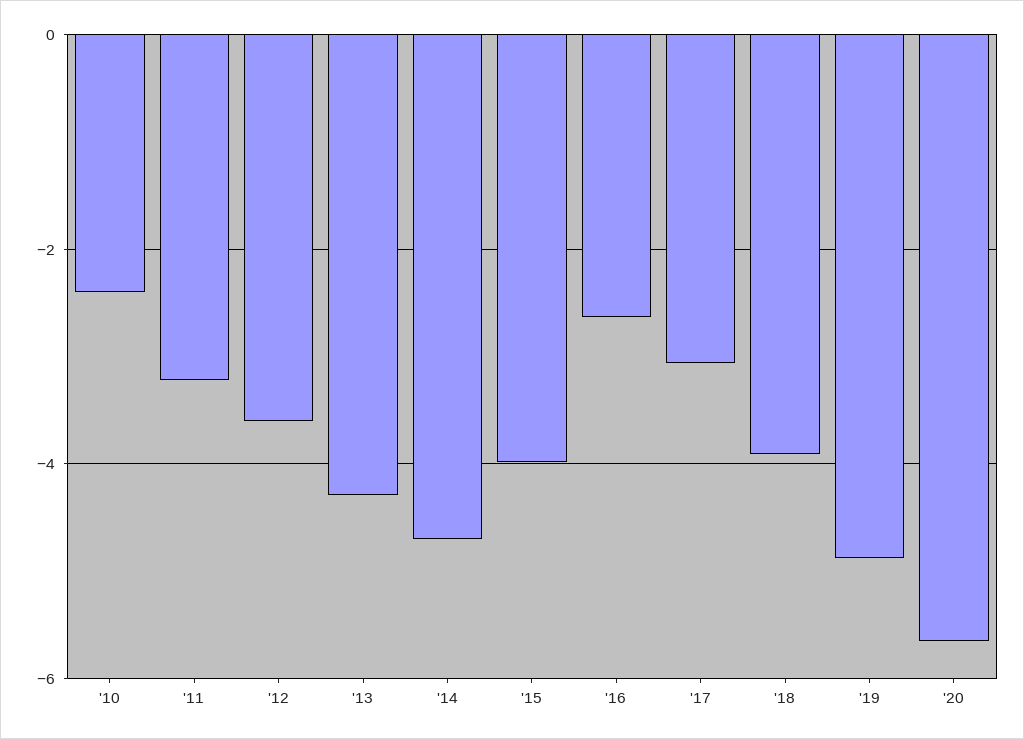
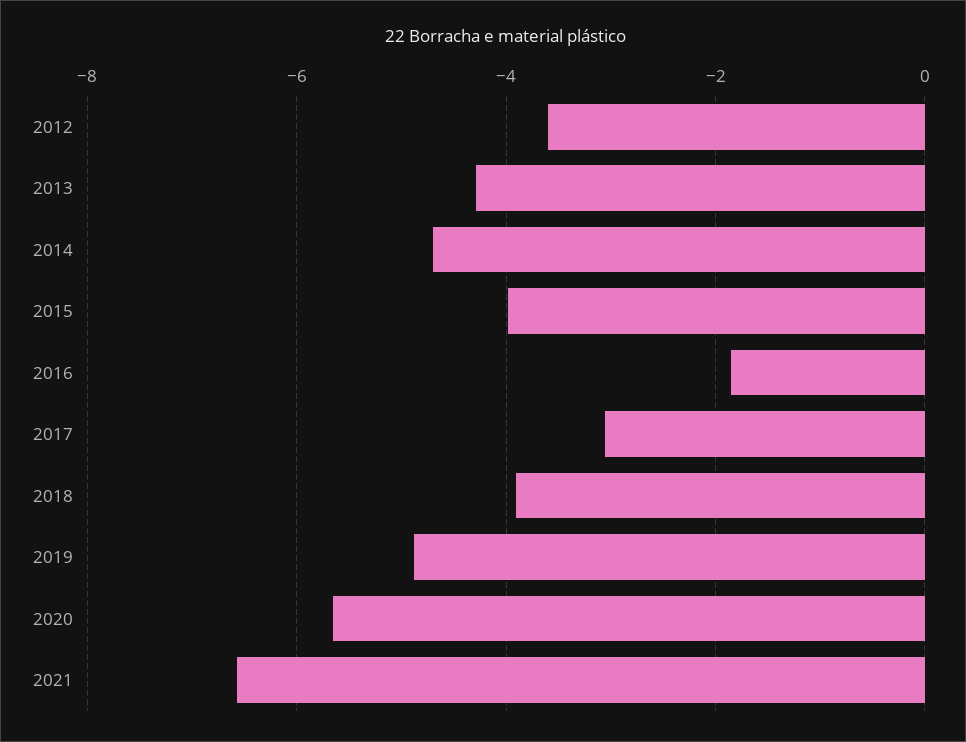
'10: -2.4 -> none
'11: -3.2 -> none
'16: -2.6 -> -1.8
2021: none -> -6.6

